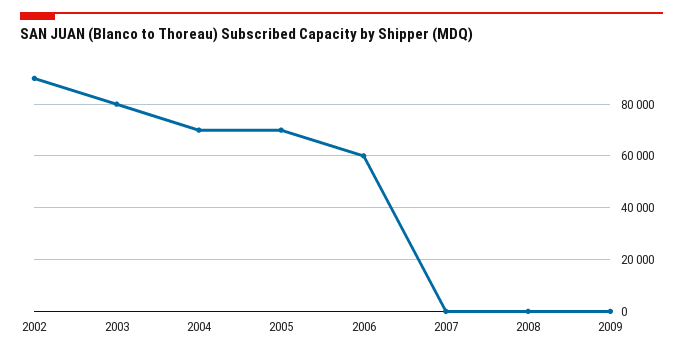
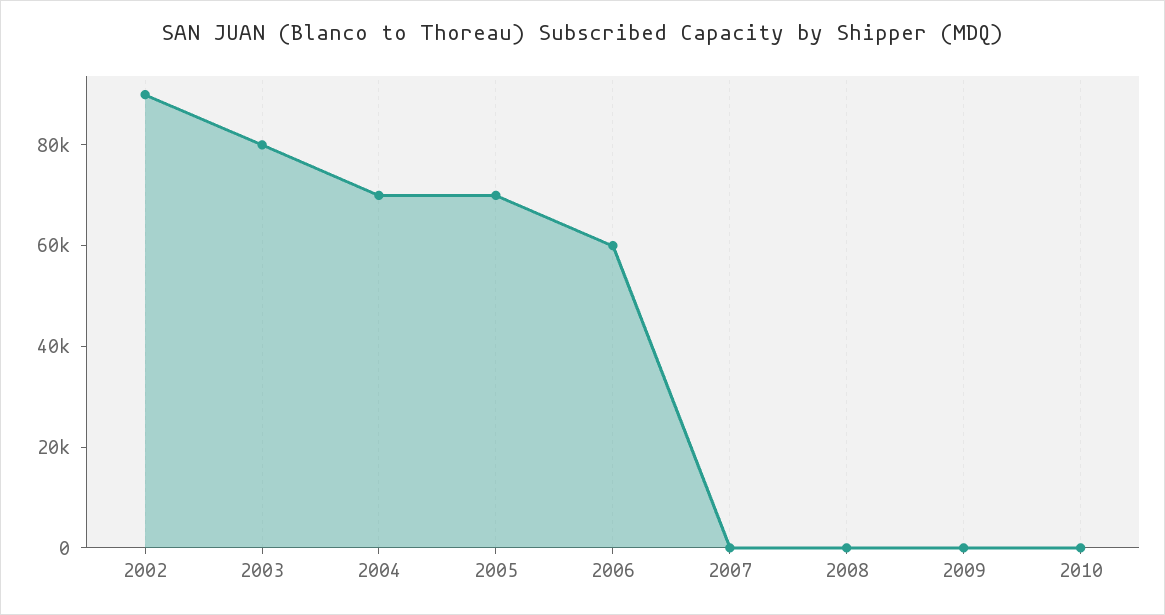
2010: none -> 0

